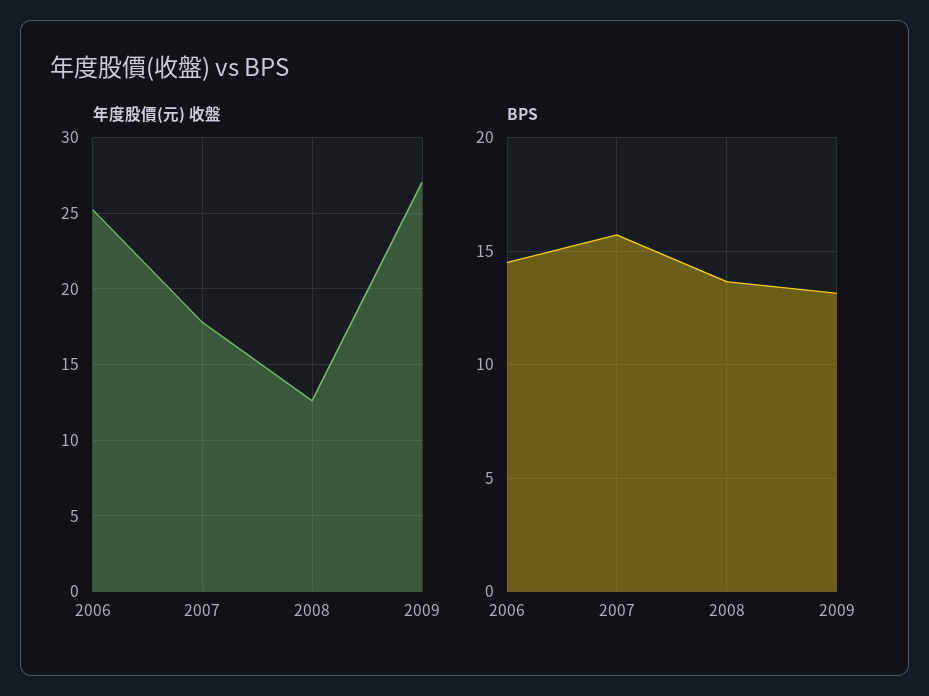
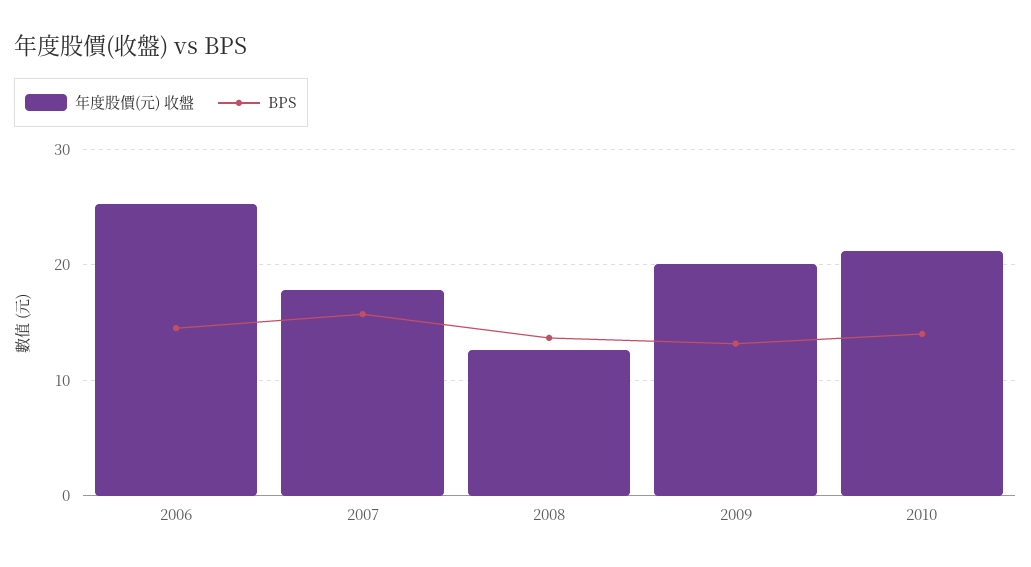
年度股價(元) 收盤, 2009: 27 -> 20
年度股價(元) 收盤, 2010: none -> 21
BPS, 2010: none -> 14

